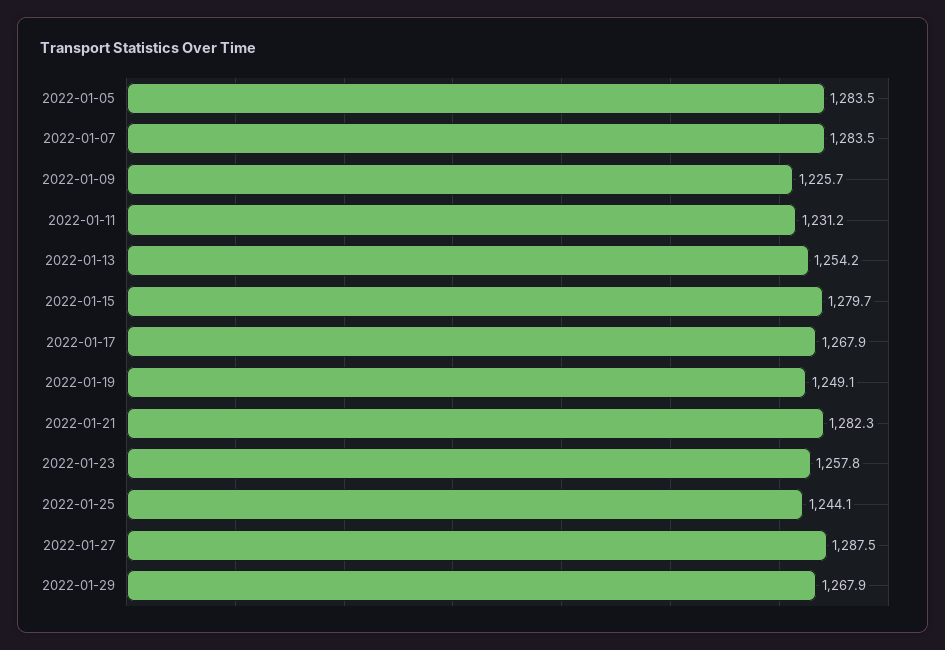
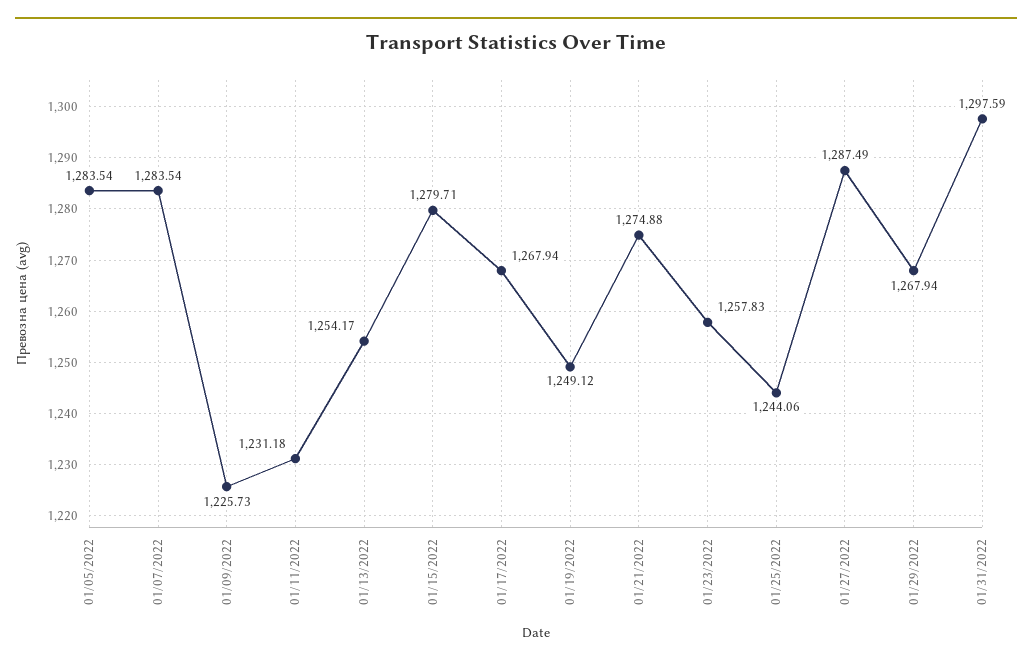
2022-01-21: 1282.3 -> 1274.88
01/31/2022: none -> 1297.59

